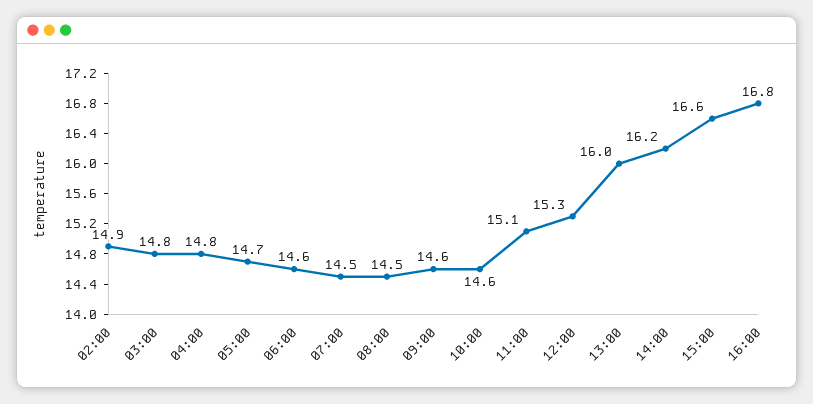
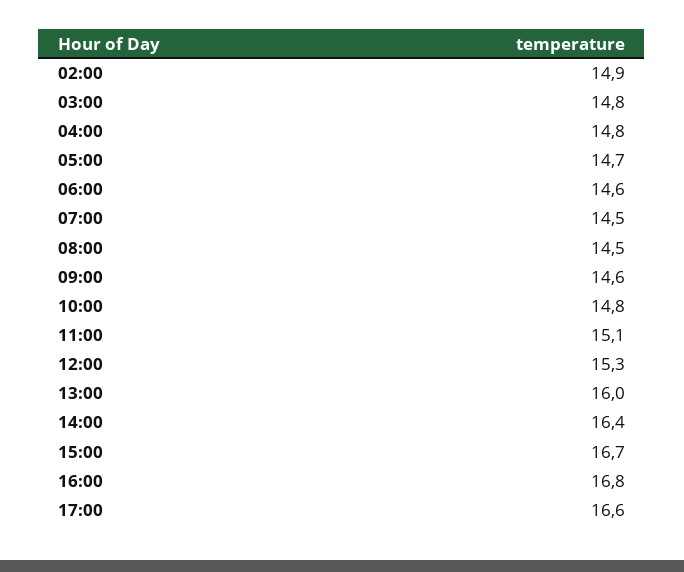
10:00: 14.6 -> 14.8
14:00: 16.2 -> 16.4
15:00: 16.6 -> 16.7
17:00: none -> 16.6

